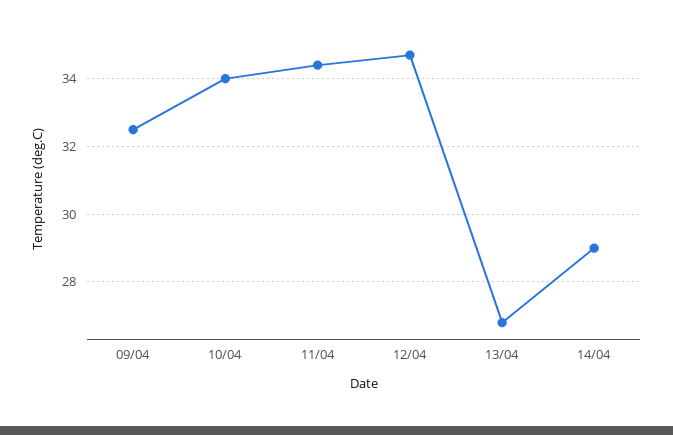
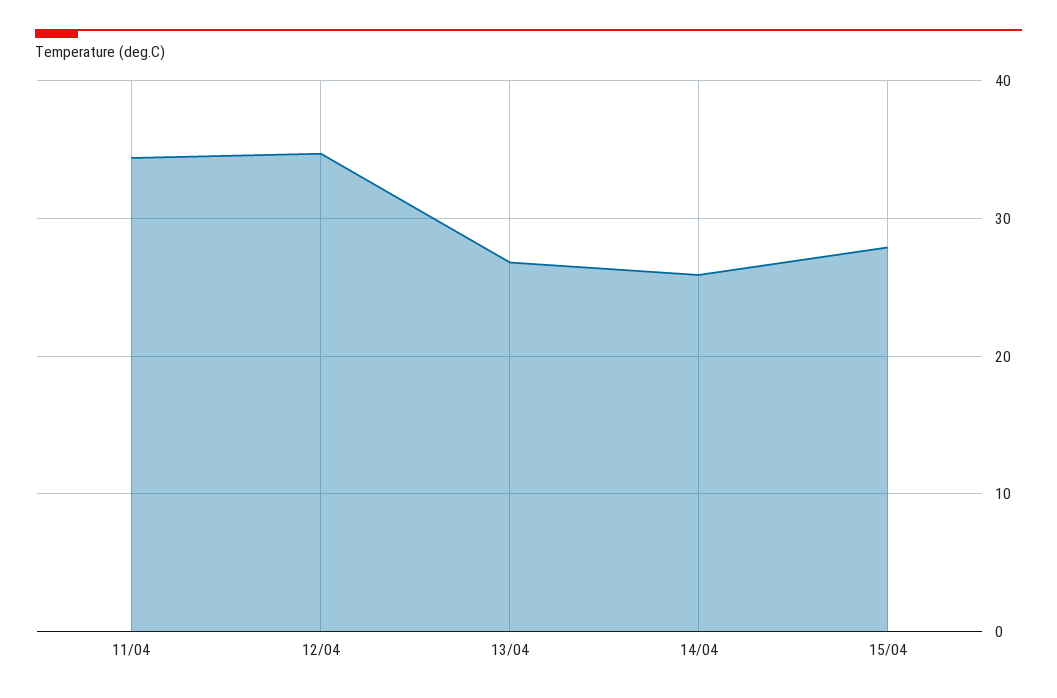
09/04: 32.5 -> none
10/04: 34 -> none
14/04: 29 -> 26
15/04: none -> 28

